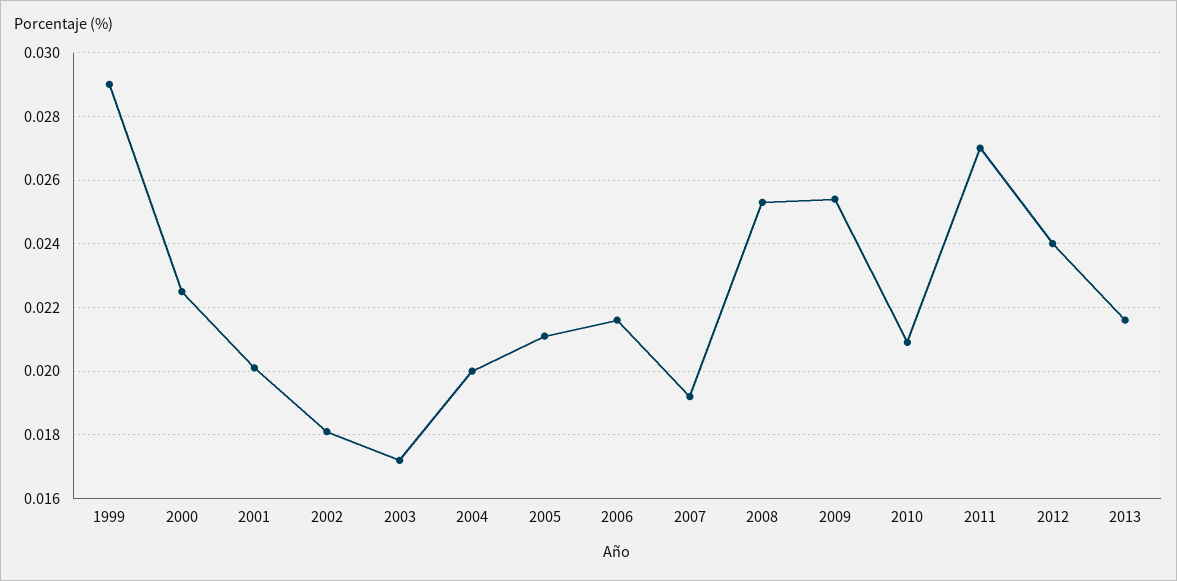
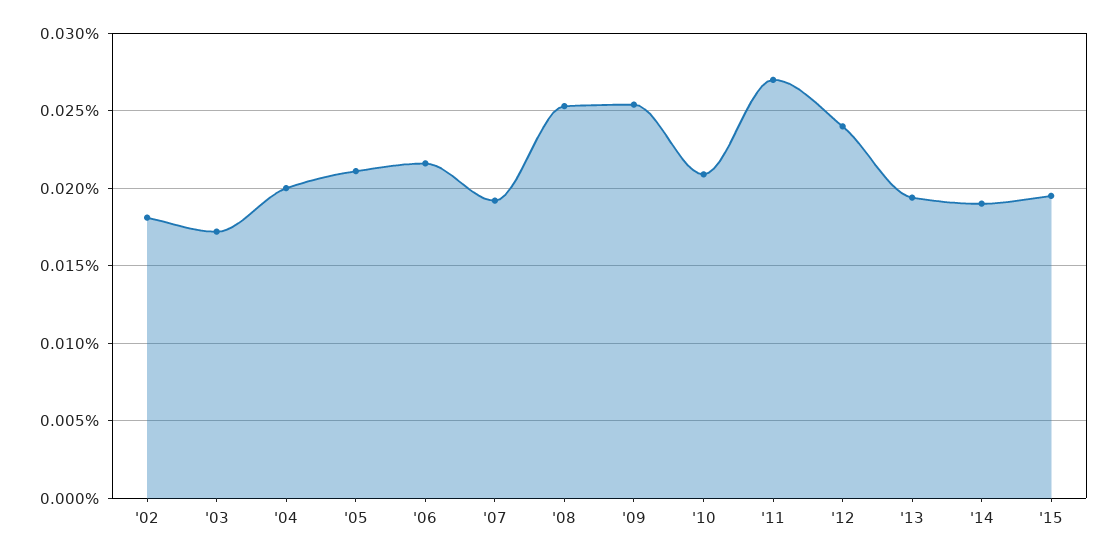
1999: 0.029 -> none
2000: 0.0225 -> none
2001: 0.02 -> none
2013: 0.0215 -> 0.0195
'14: none -> 0.019
'15: none -> 0.0195

